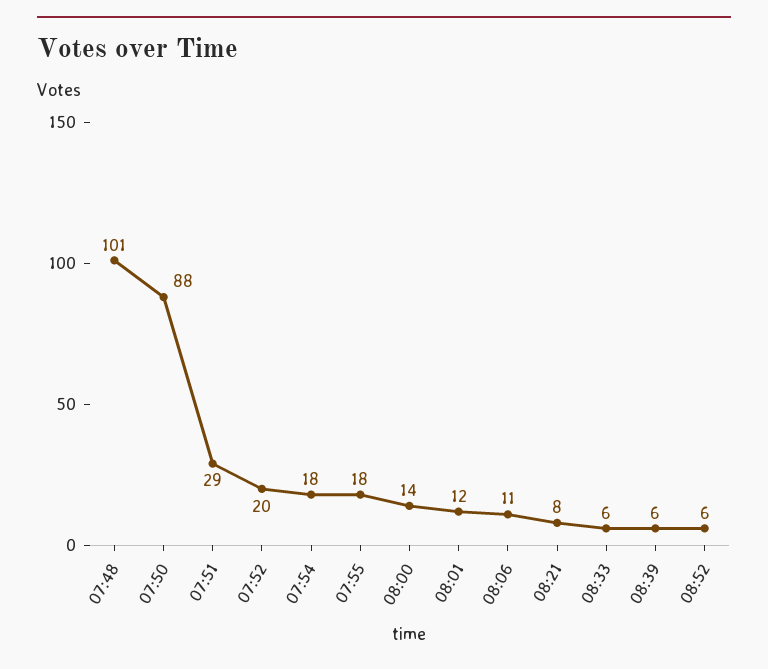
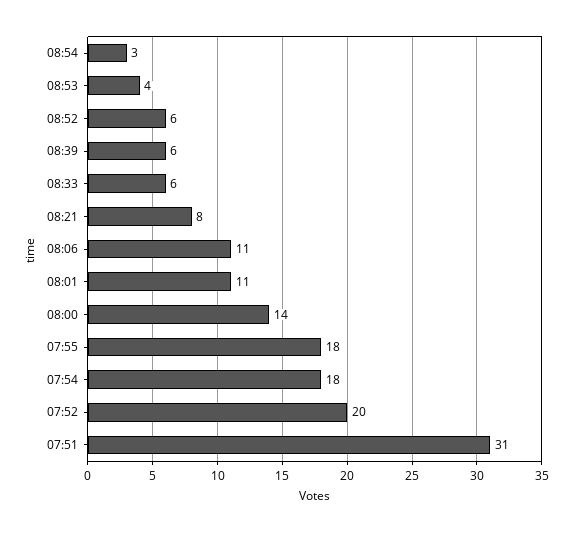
07:48: 101 -> none
07:50: 88 -> none
07:51: 29 -> 31
08:01: 12 -> 11
08:54: none -> 3
08:53: none -> 4

